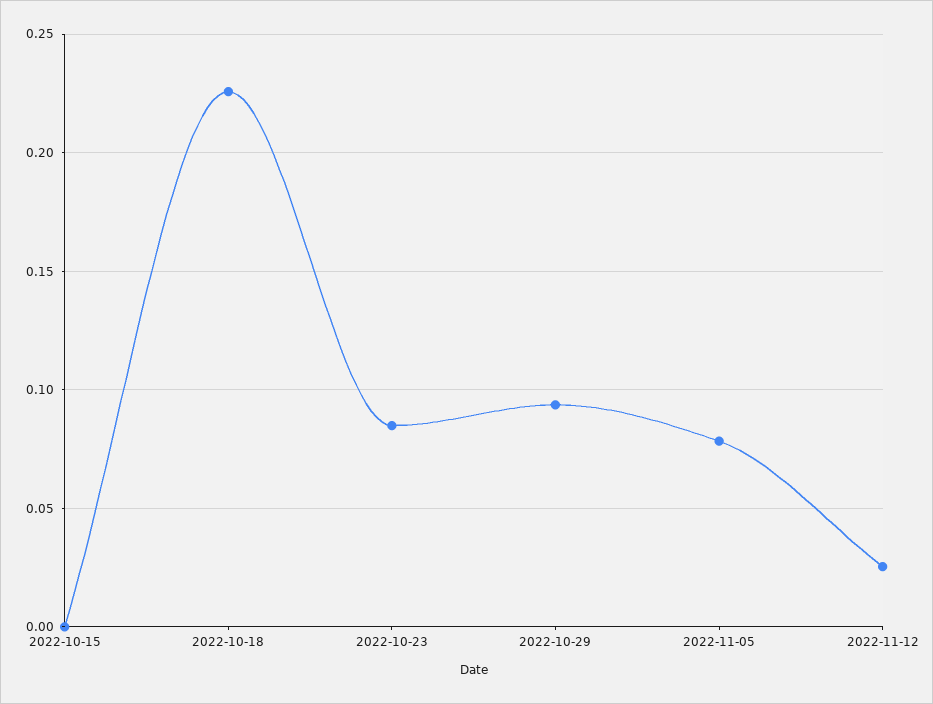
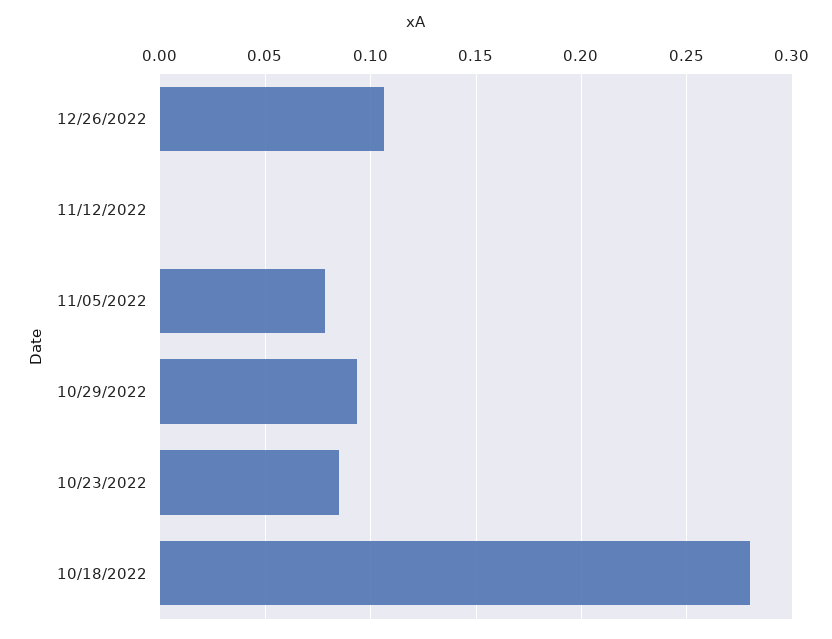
2022-10-15: 0 -> none
2022-10-18: 0.225 -> 0.28
2022-11-12: 0.025 -> 0
12/26/2022: none -> 0.105

